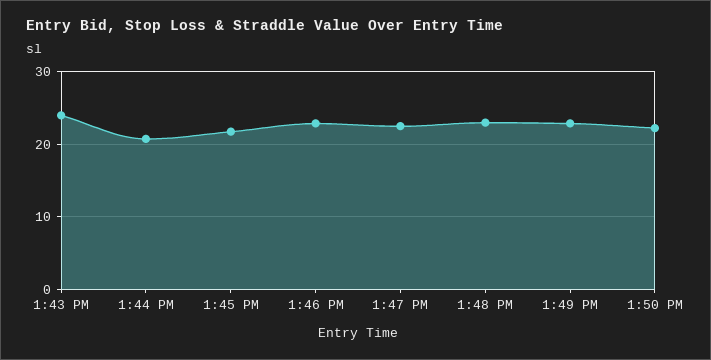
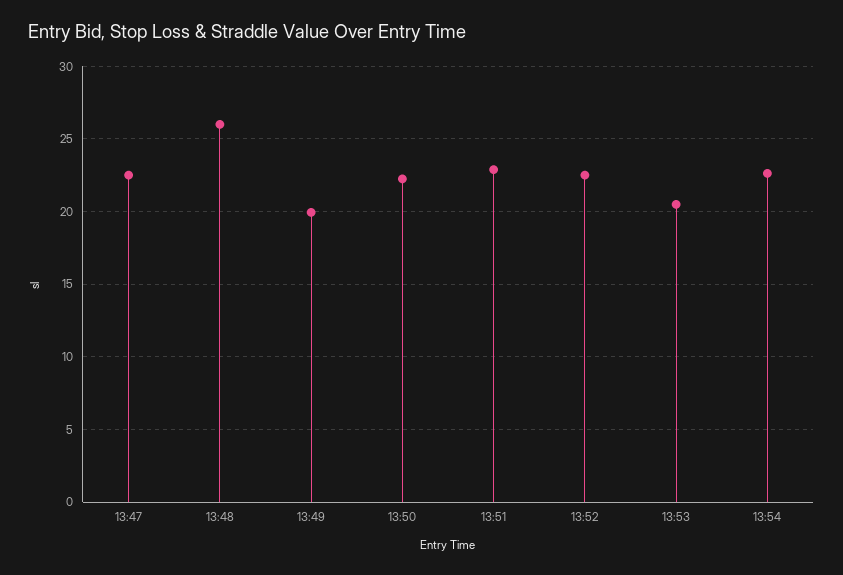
1:43 PM: 24 -> none
1:44 PM: 21 -> none
1:45 PM: 22 -> none
1:46 PM: 23 -> none
1:48 PM: 23 -> 26
1:49 PM: 23 -> 20
13:51: none -> 23
13:52: none -> 22.5
13:53: none -> 20.5
13:54: none -> 22.5

